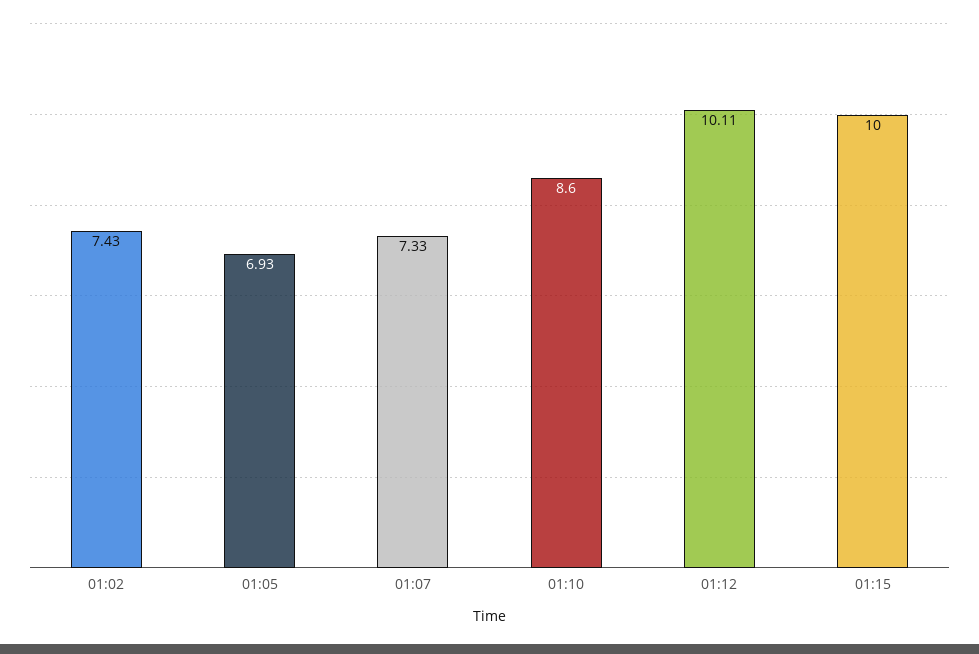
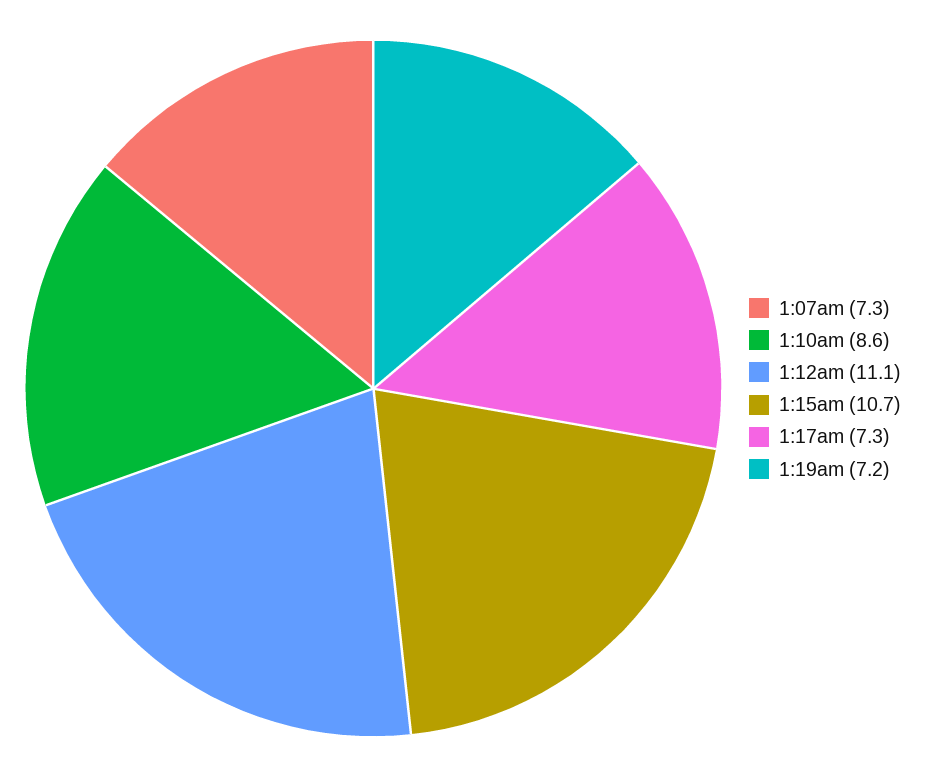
01:02: 7.43 -> none
01:05: 6.93 -> none
01:12: 10.11 -> 11.1
01:15: 10 -> 10.7
1:17am: none -> 7.3
1:19am: none -> 7.2

